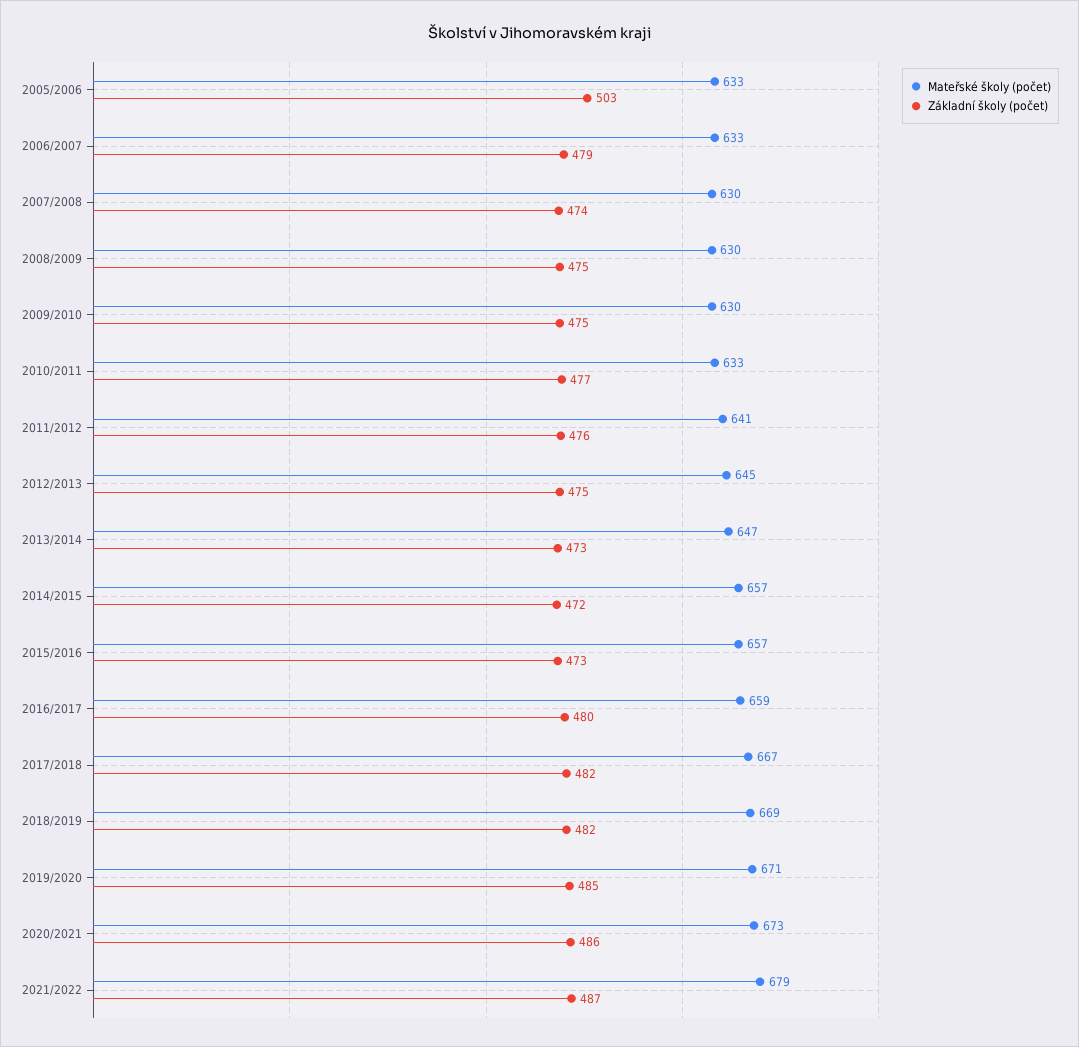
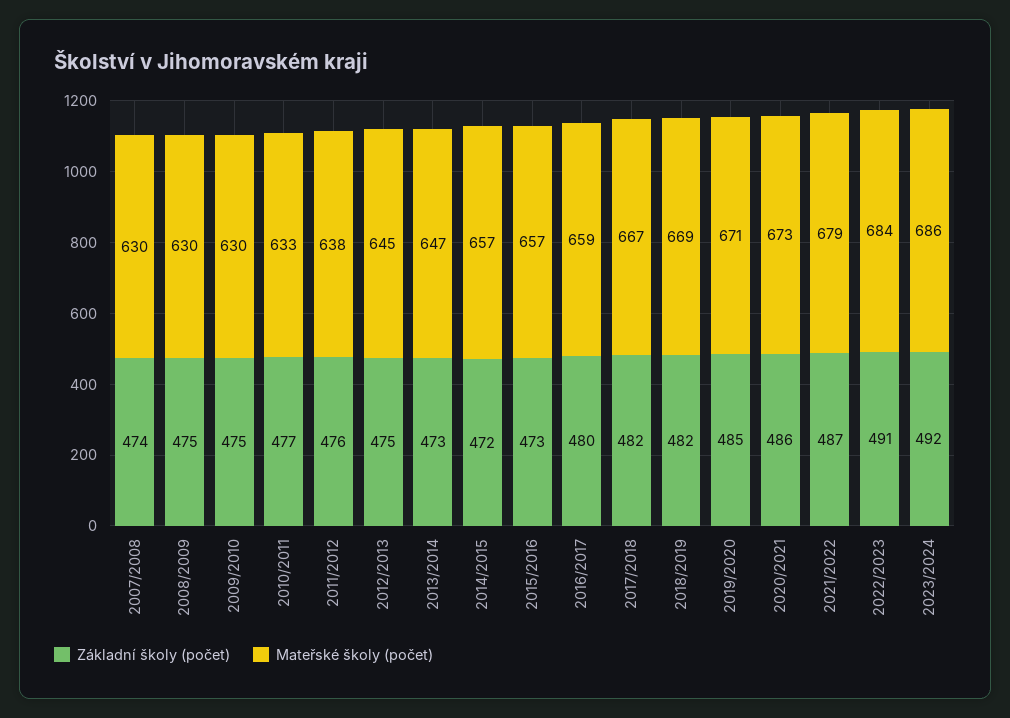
Mateřské školy (počet), 2005/2006: 633 -> none
Základní školy (počet), 2005/2006: 503 -> none
Mateřské školy (počet), 2006/2007: 633 -> none
Základní školy (počet), 2006/2007: 479 -> none
Mateřské školy (počet), 2011/2012: 641 -> 638
Základní školy (počet), 2022/2023: none -> 491
Mateřské školy (počet), 2022/2023: none -> 684
Základní školy (počet), 2023/2024: none -> 492
Mateřské školy (počet), 2023/2024: none -> 686

